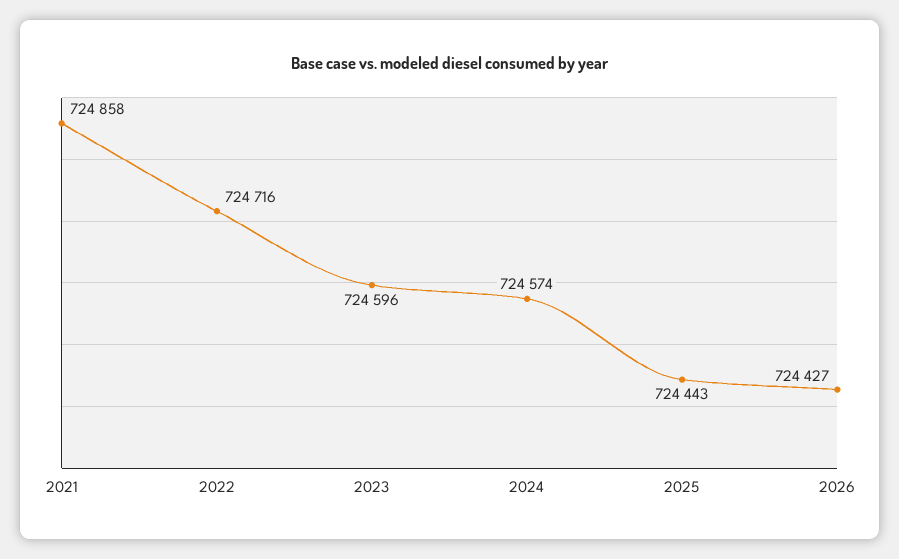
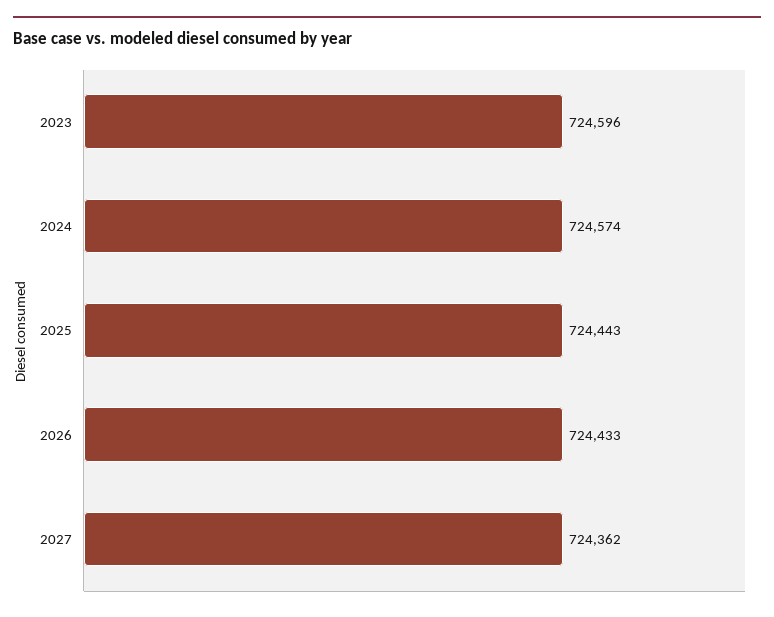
2021: 724858 -> none
2022: 724716 -> none
2026: 724427 -> 724433
2027: none -> 724362

